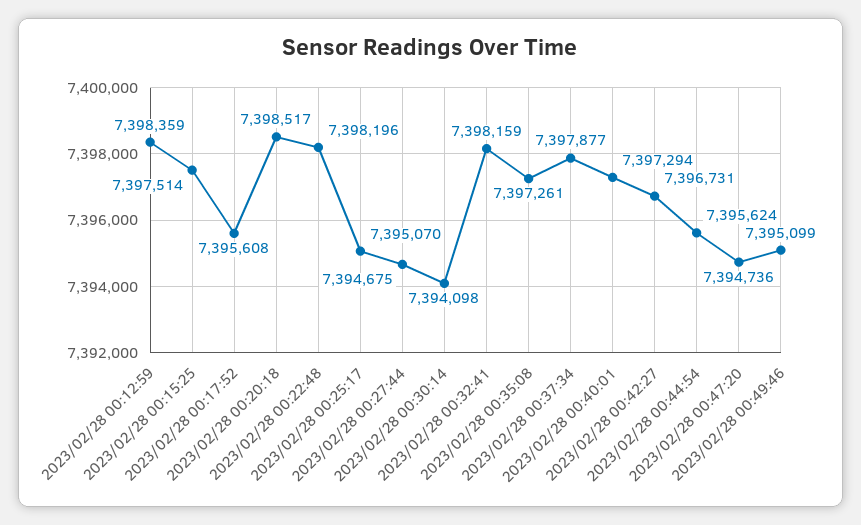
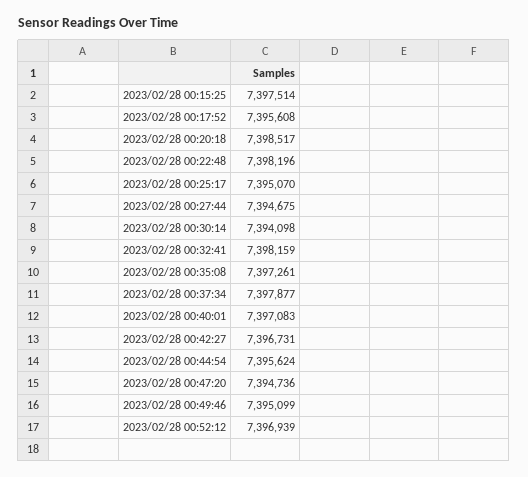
2023/02/28 00:12:59: 7398359 -> none
2023/02/28 00:40:01: 7397294 -> 7397083
2023/02/28 00:52:12: none -> 7396939

